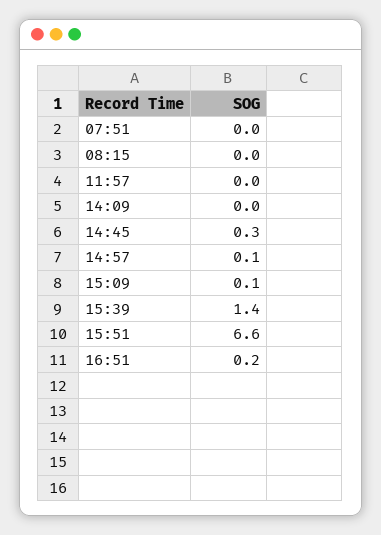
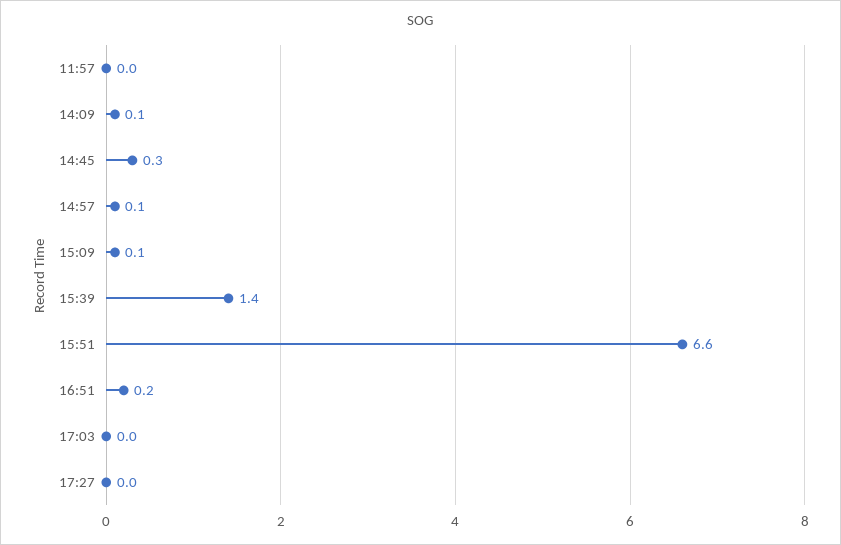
07:51: 0 -> none
08:15: 0 -> none
14:09: 0 -> 0.1
17:03: none -> 0
17:27: none -> 0

